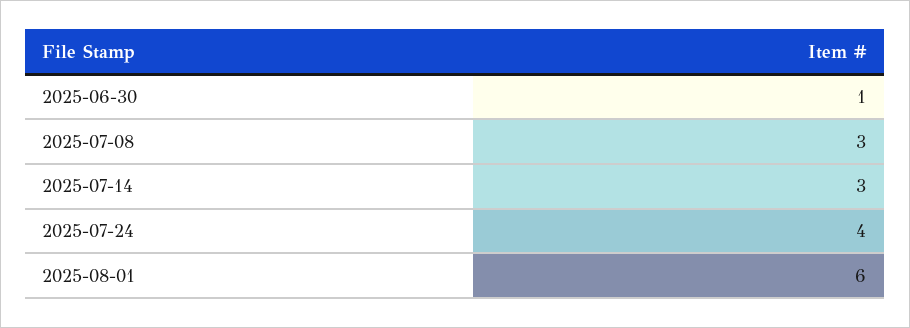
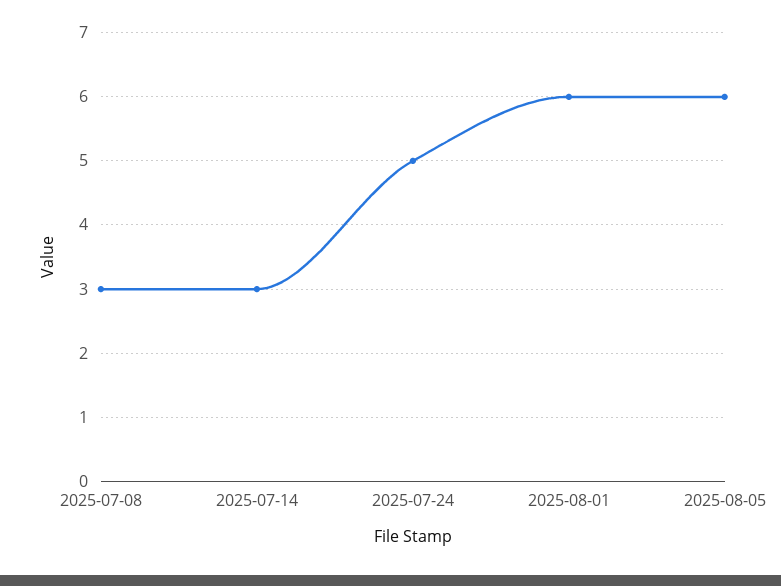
2025-06-30: 1 -> none
2025-07-24: 4 -> 5
2025-08-05: none -> 6

